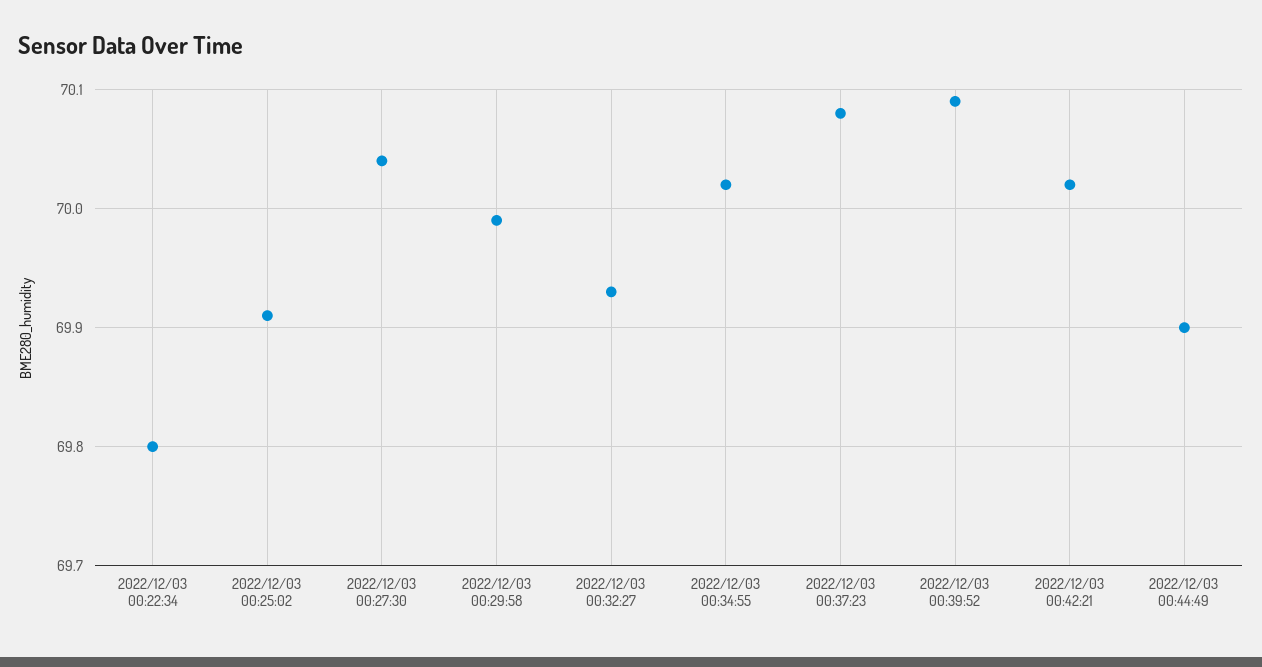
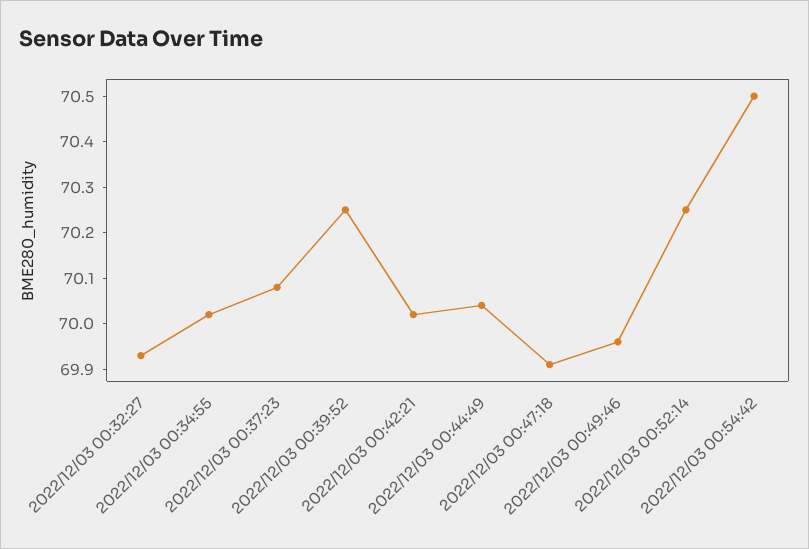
2022/12/03 00:22:34: 69.8 -> none
2022/12/03 00:25:02: 69.91 -> none
2022/12/03 00:27:30: 70.04 -> none
2022/12/03 00:29:58: 69.99 -> none
2022/12/03 00:39:52: 70.09 -> 70.25
2022/12/03 00:44:49: 69.9 -> 70.05
2022/12/03 00:47:18: none -> 69.9
2022/12/03 00:49:46: none -> 69.95
2022/12/03 00:52:14: none -> 70.25
2022/12/03 00:54:42: none -> 70.5

